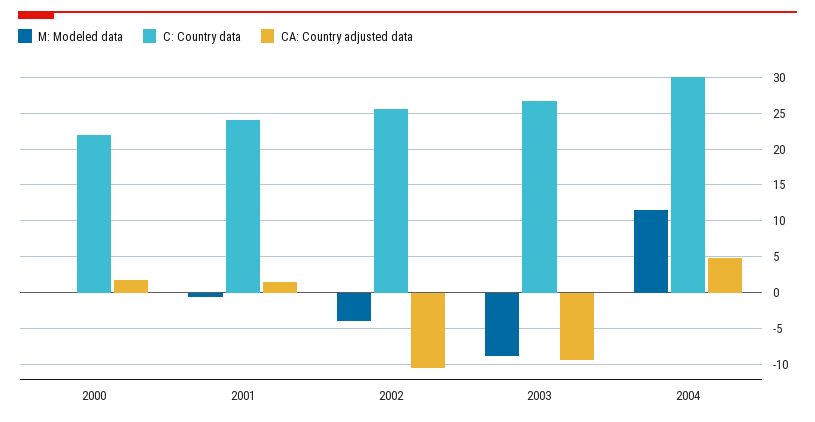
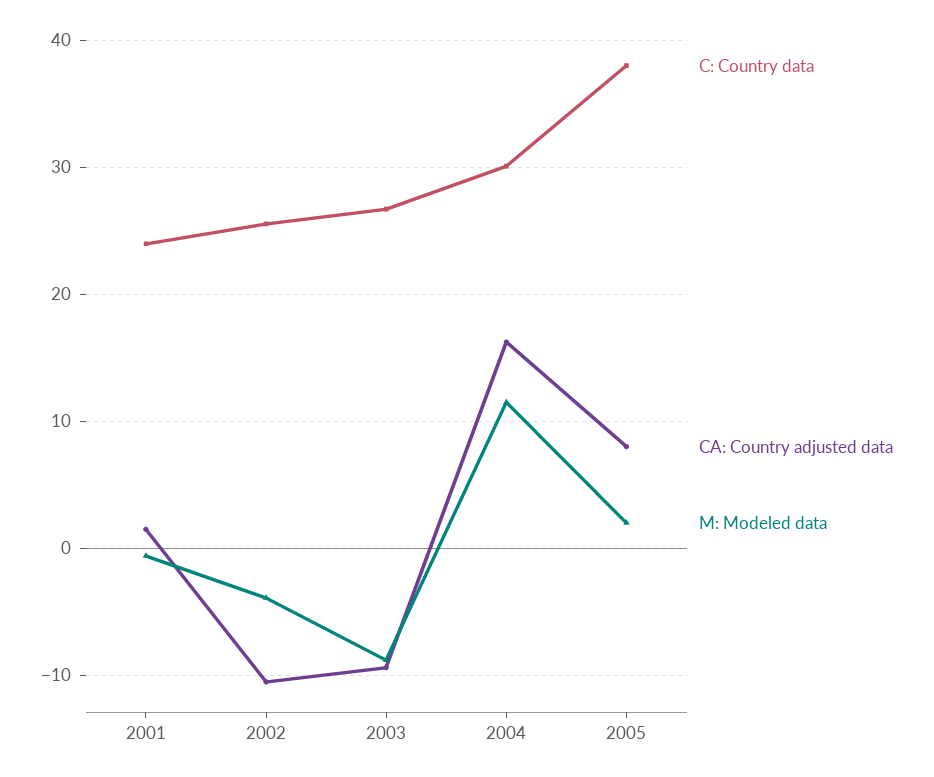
M: Modeled data, 2000: 0 -> none
C: Country data, 2000: 22 -> none
CA: Country adjusted data, 2000: 2 -> none
CA: Country adjusted data, 2004: 5 -> 16
C: Country data, 2005: none -> 38
CA: Country adjusted data, 2005: none -> 8
M: Modeled data, 2005: none -> 2

